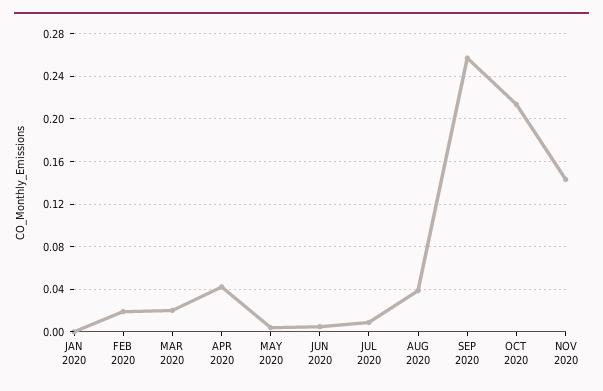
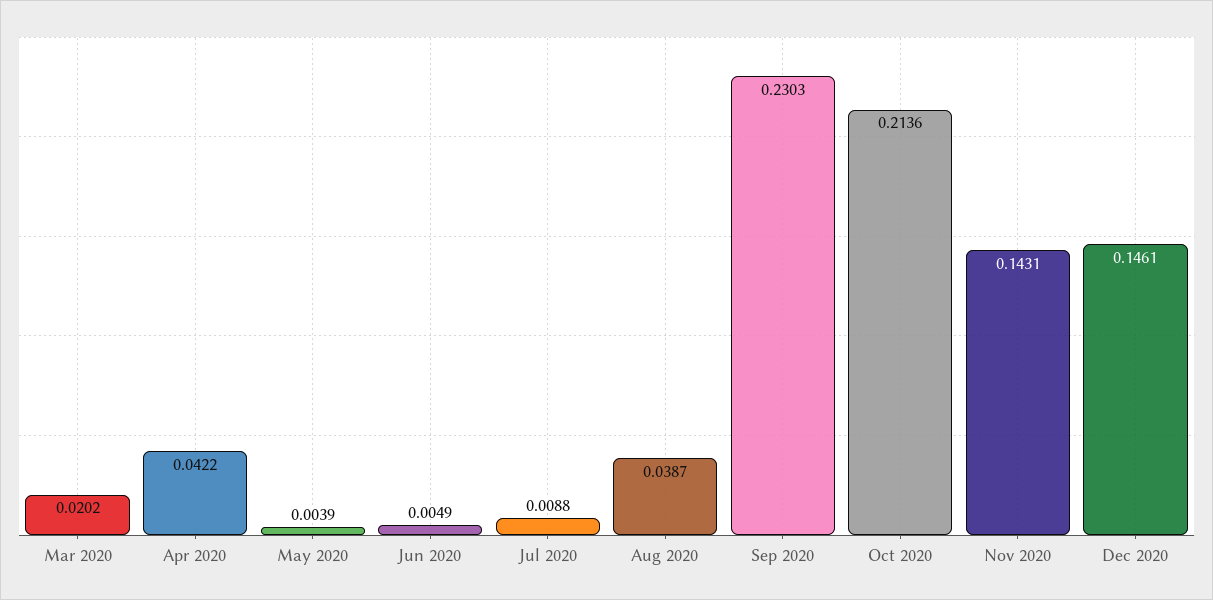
JAN 2020: 0 -> none
FEB 2020: 0.02 -> none
SEP 2020: 0.26 -> 0.2303
Dec 2020: none -> 0.1461

